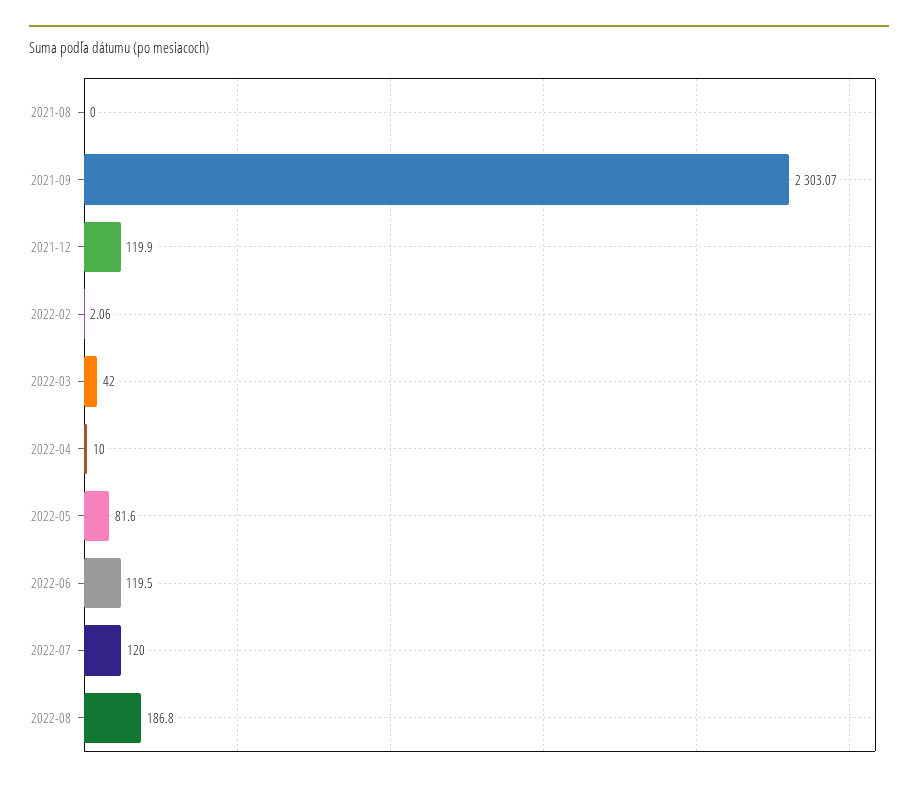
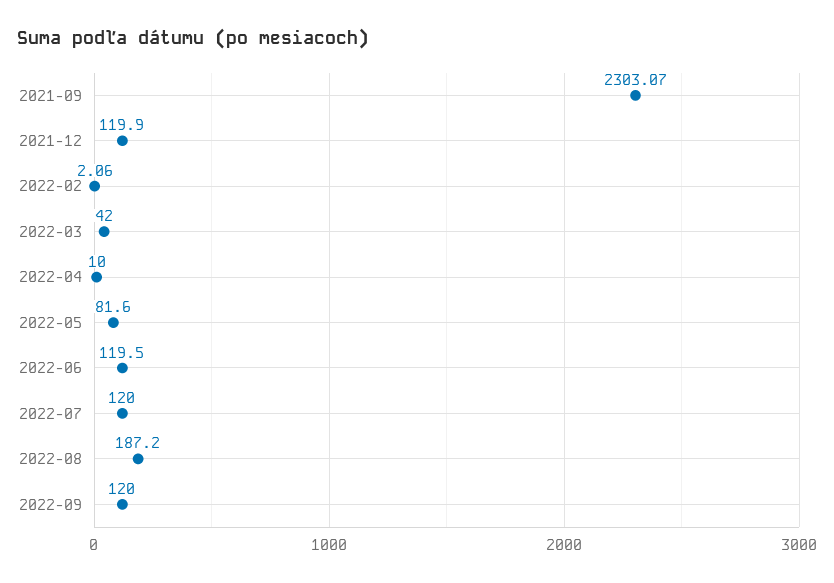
2021-08: 0 -> none
2022-08: 186.8 -> 187.2
2022-09: none -> 120

